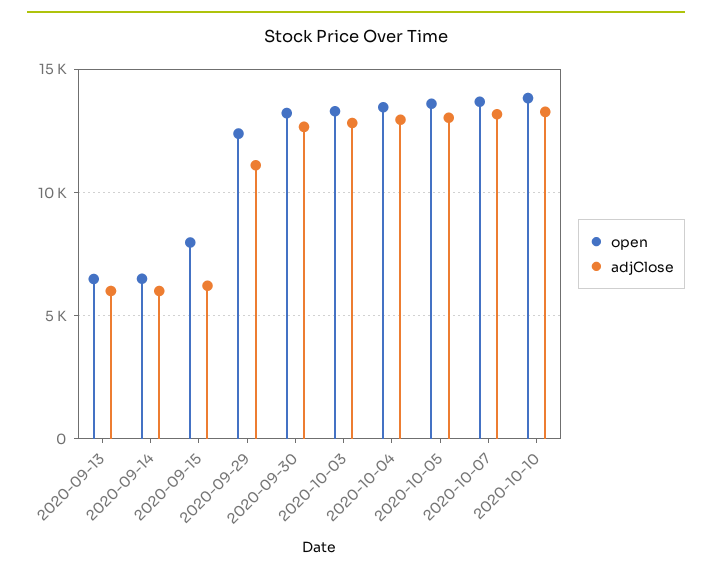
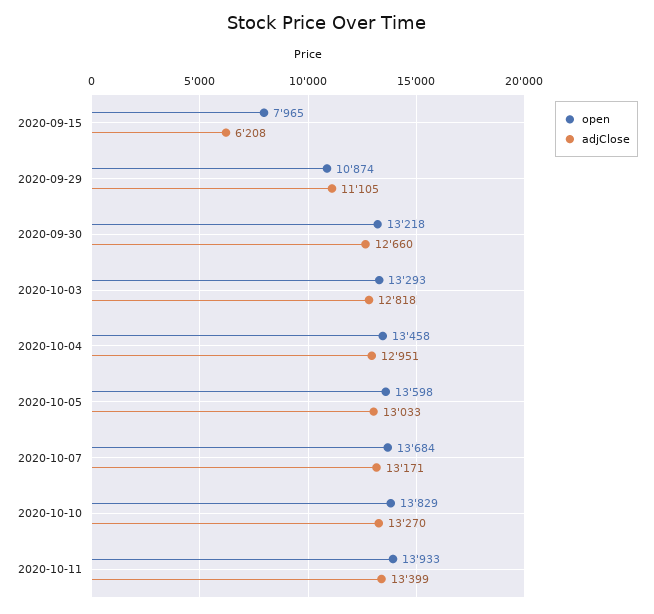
open, 2020-09-13: 6500 -> none
adjClose, 2020-09-13: 6000 -> none
open, 2020-09-14: 6500 -> none
adjClose, 2020-09-14: 6000 -> none
open, 2020-09-29: 12500 -> 10874
open, 2020-10-11: none -> 13933
adjClose, 2020-10-11: none -> 13399

